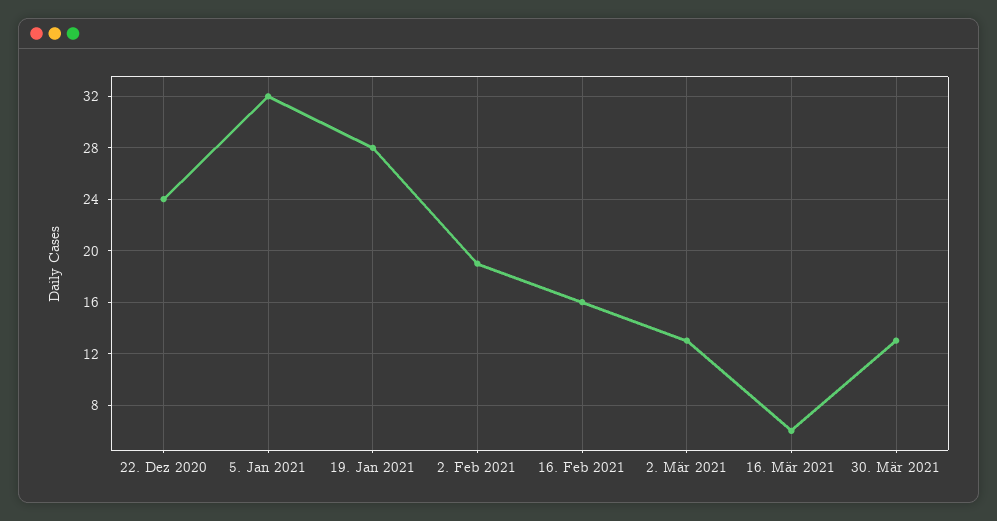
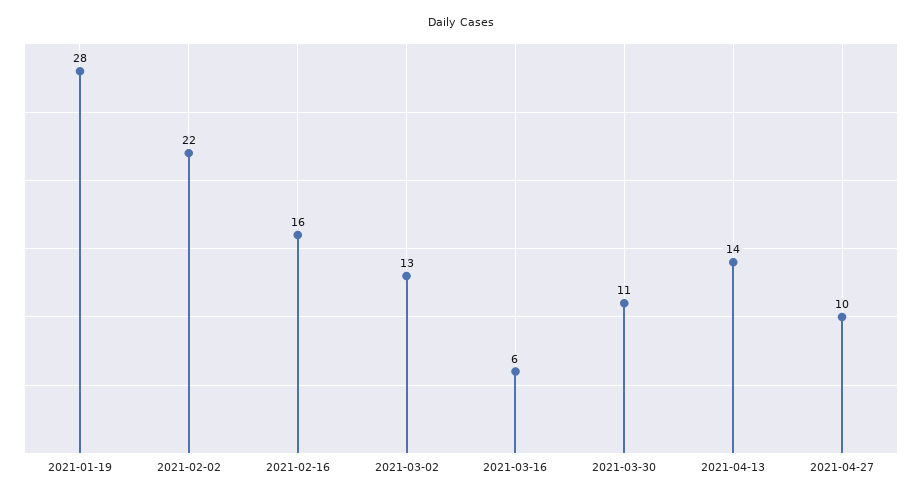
22. Dez 2020: 24 -> none
5. Jan 2021: 32 -> none
2. Feb 2021: 19 -> 22
30. Mär 2021: 13 -> 11
2021-04-13: none -> 14
2021-04-27: none -> 10

